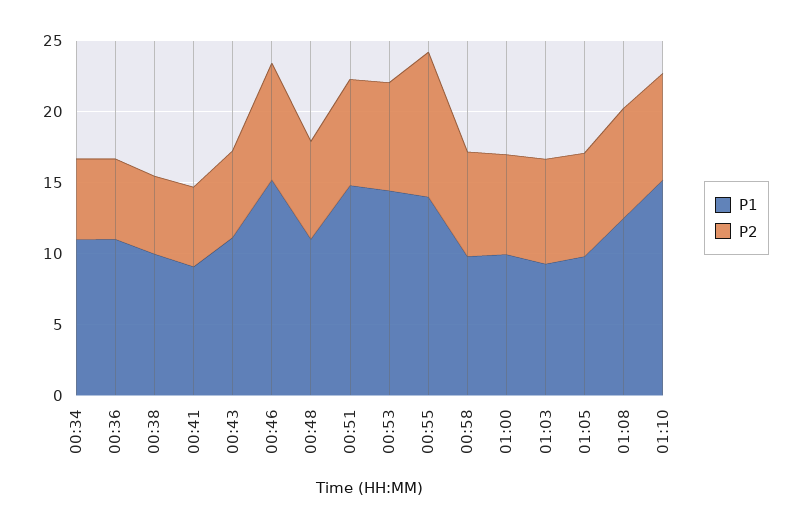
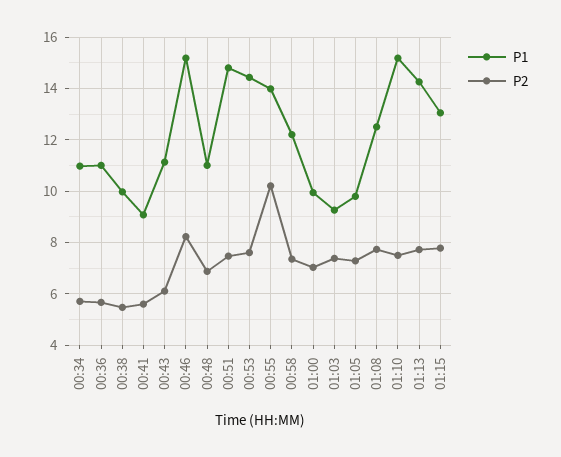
P1, 00:58: 10 -> 12.25
P1, 01:13: none -> 14.25
P2, 01:13: none -> 7.75
P1, 01:15: none -> 13
P2, 01:15: none -> 7.75

